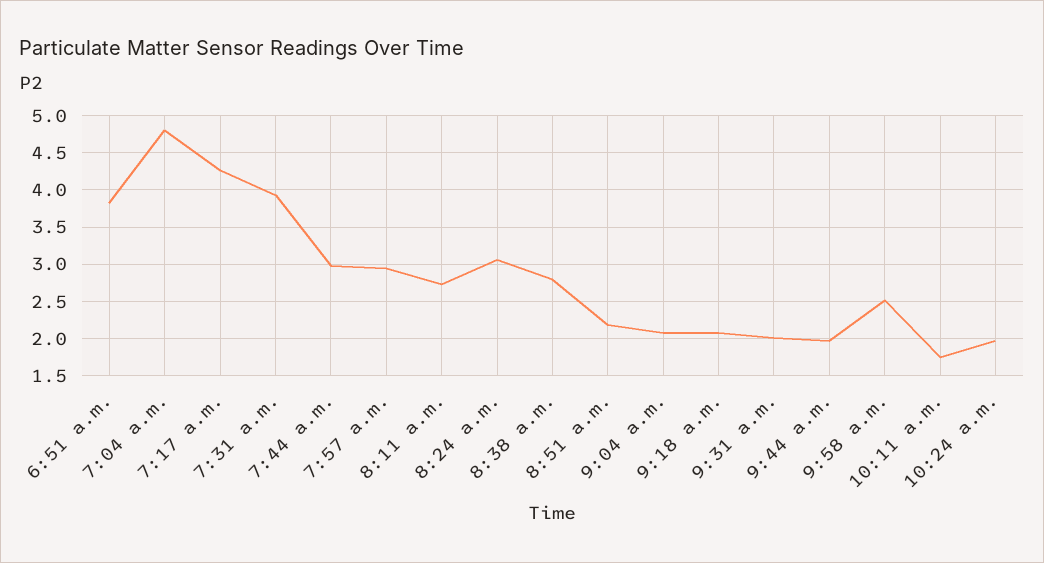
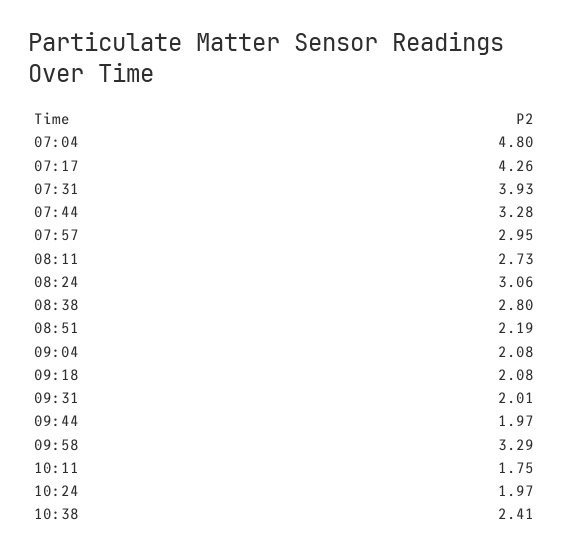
6:51 a.m.: 3.8 -> none
7:44 a.m.: 3 -> 3.28
9:58 a.m.: 2.5 -> 3.29
10:38: none -> 2.41

